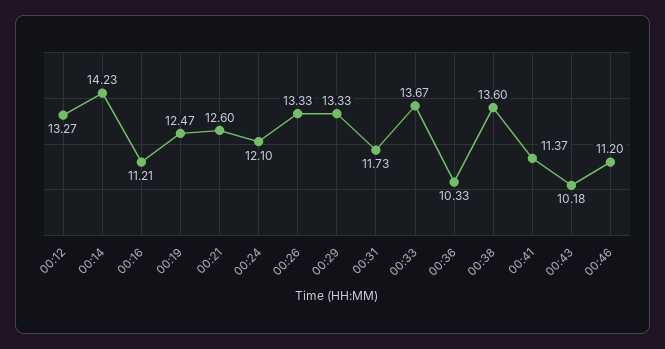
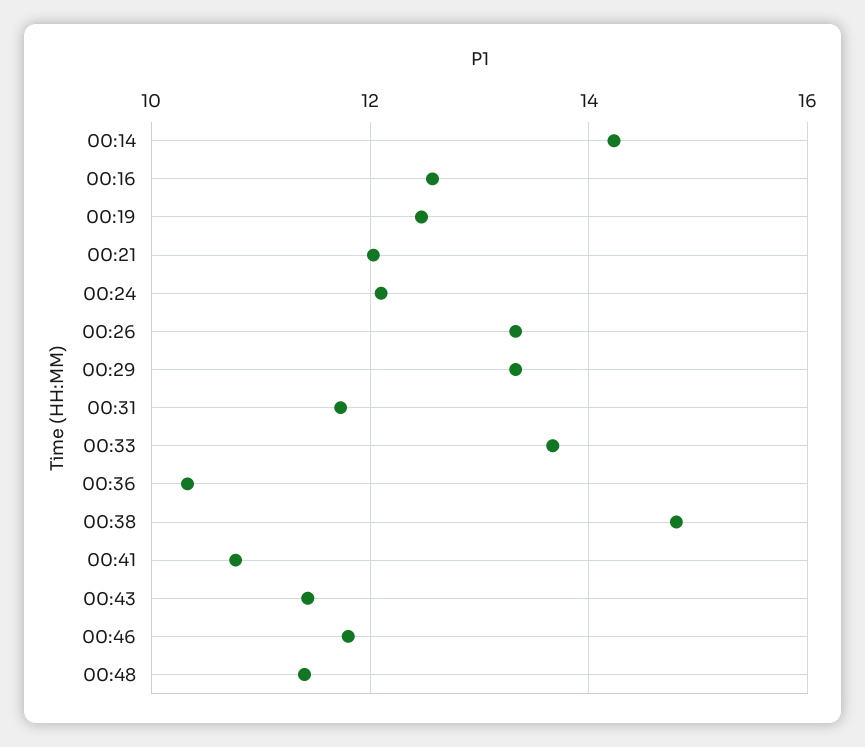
00:12: 13.27 -> none
00:16: 11.21 -> 12.6
00:21: 12.6 -> 12
00:38: 13.6 -> 14.8
00:41: 11.37 -> 10.8
00:43: 10.18 -> 11.4
00:46: 11.2 -> 11.8
00:48: none -> 11.4

